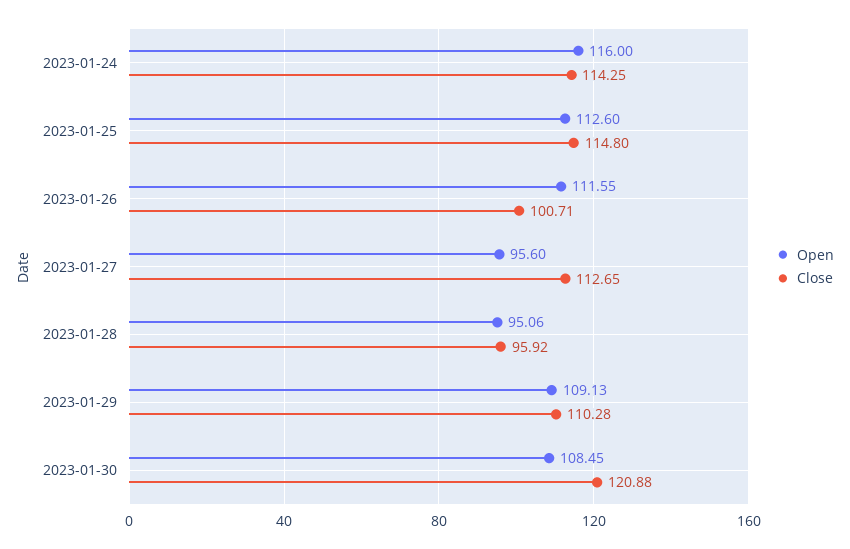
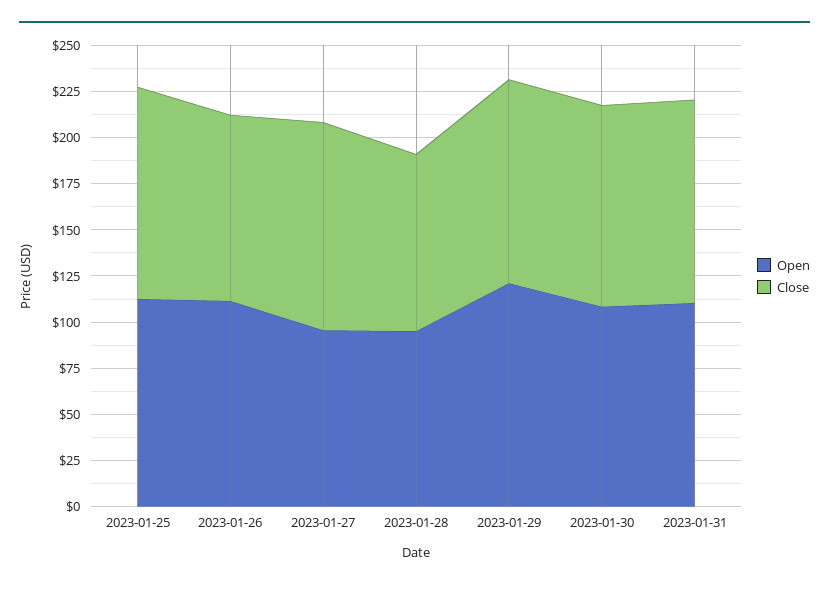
Open, 2023-01-24: 116 -> none
Close, 2023-01-24: 114.25 -> none
Open, 2023-01-29: 109.13 -> 120
Close, 2023-01-30: 120.88 -> 110
Open, 2023-01-31: none -> 110
Close, 2023-01-31: none -> 110

